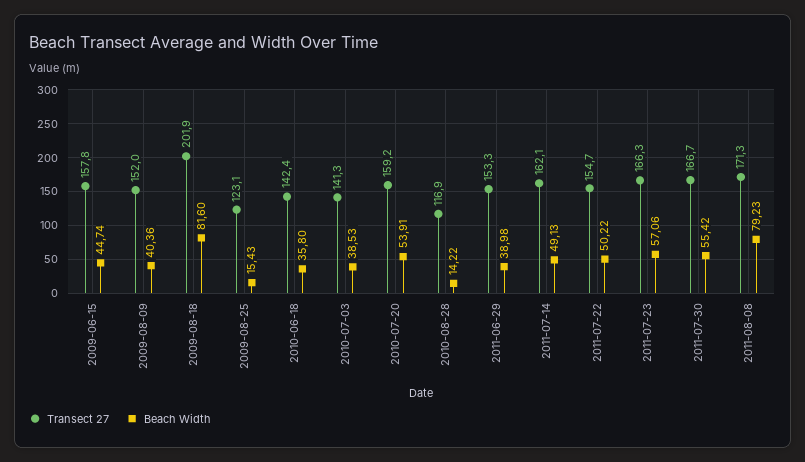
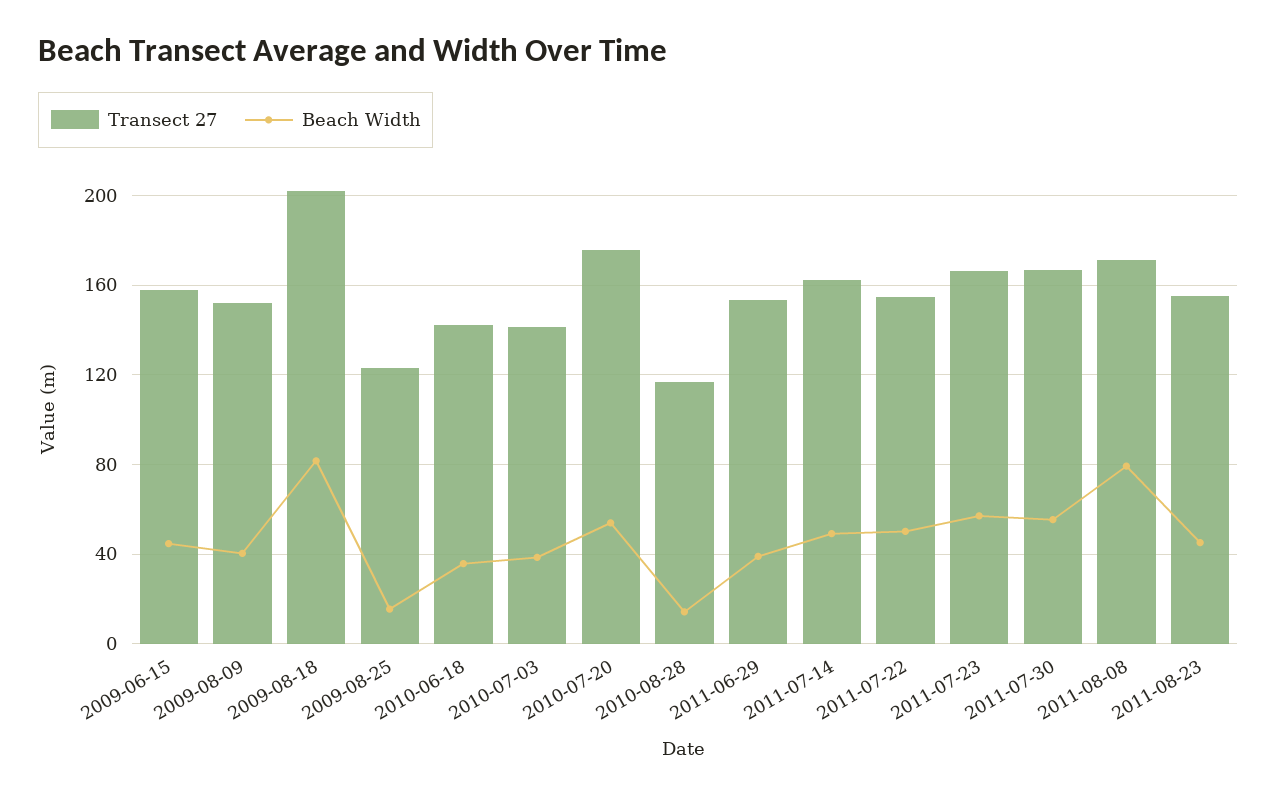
Transect 27, 2010-07-20: 159.2 -> 175
Transect 27, 2011-08-23: none -> 155
Beach Width, 2011-08-23: none -> 45

